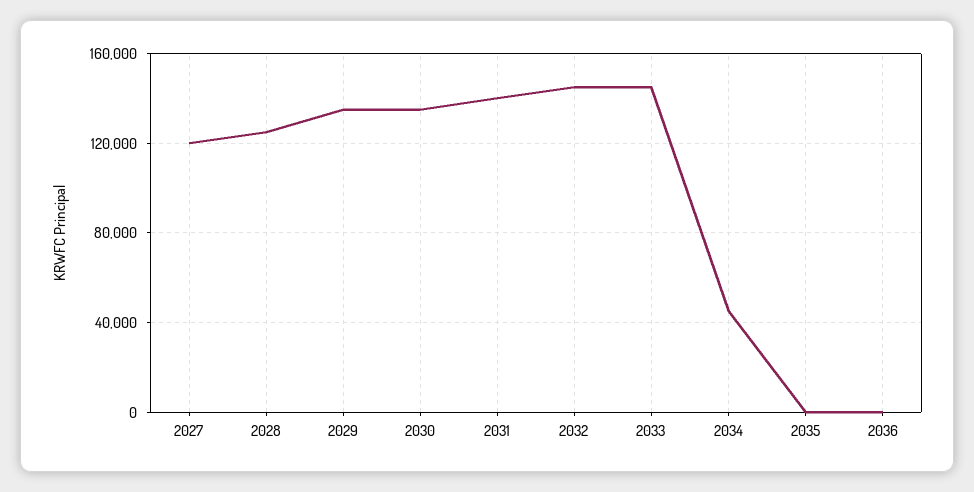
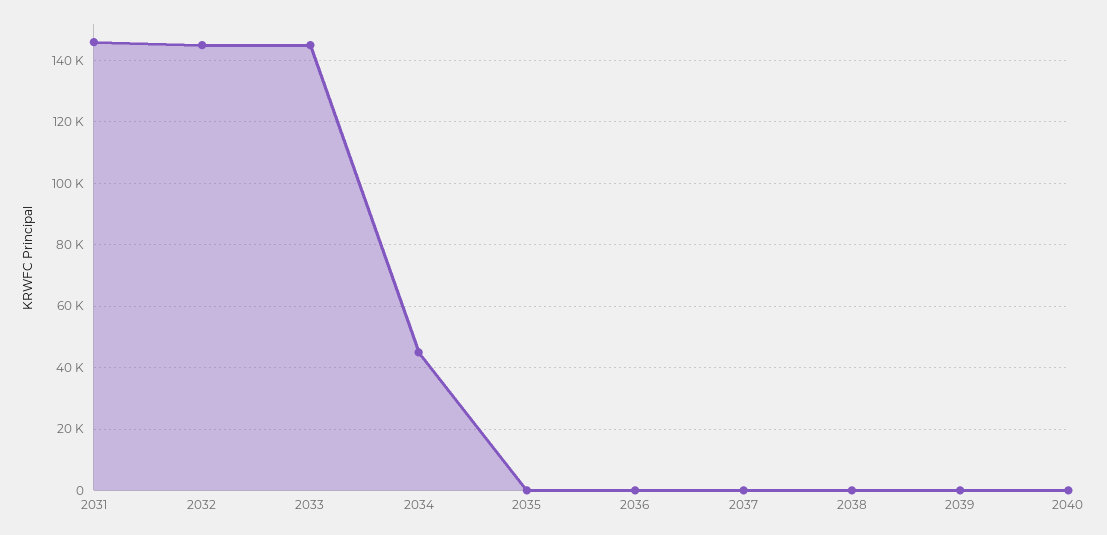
2027: 120000 -> none
2028: 125000 -> none
2029: 135000 -> none
2030: 135000 -> none
2031: 140000 -> 146000
2037: none -> 0
2038: none -> 0
2039: none -> 0
2040: none -> 0

